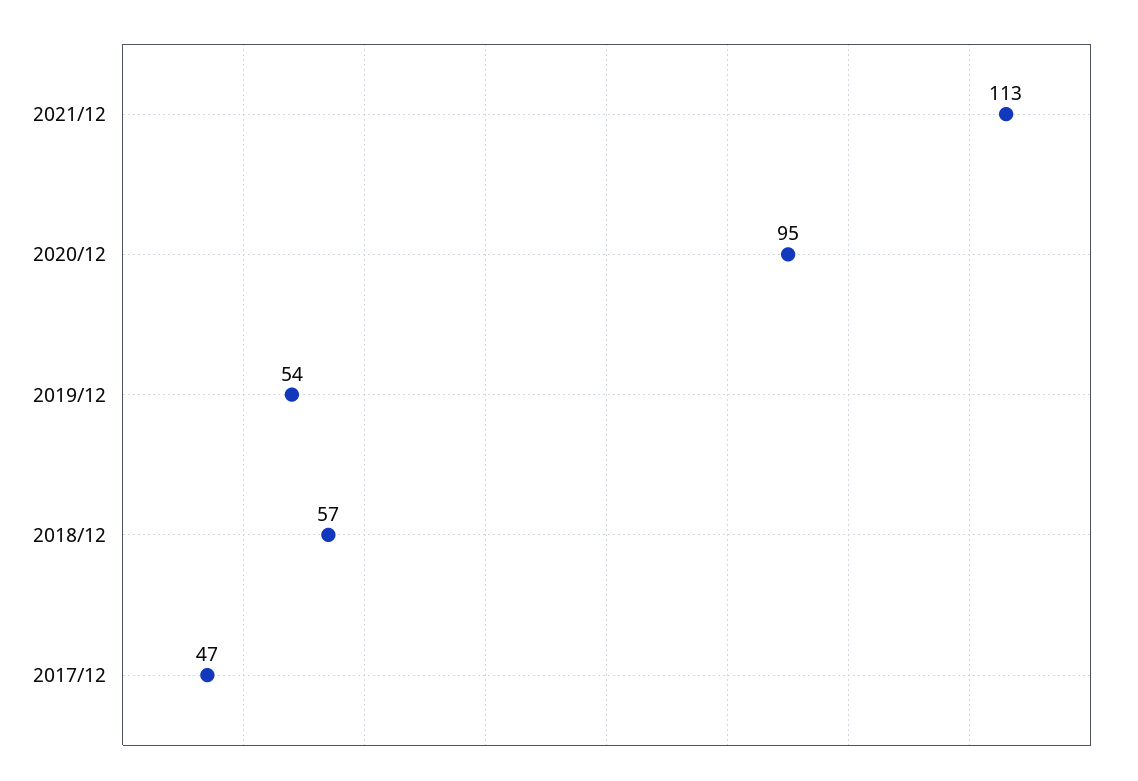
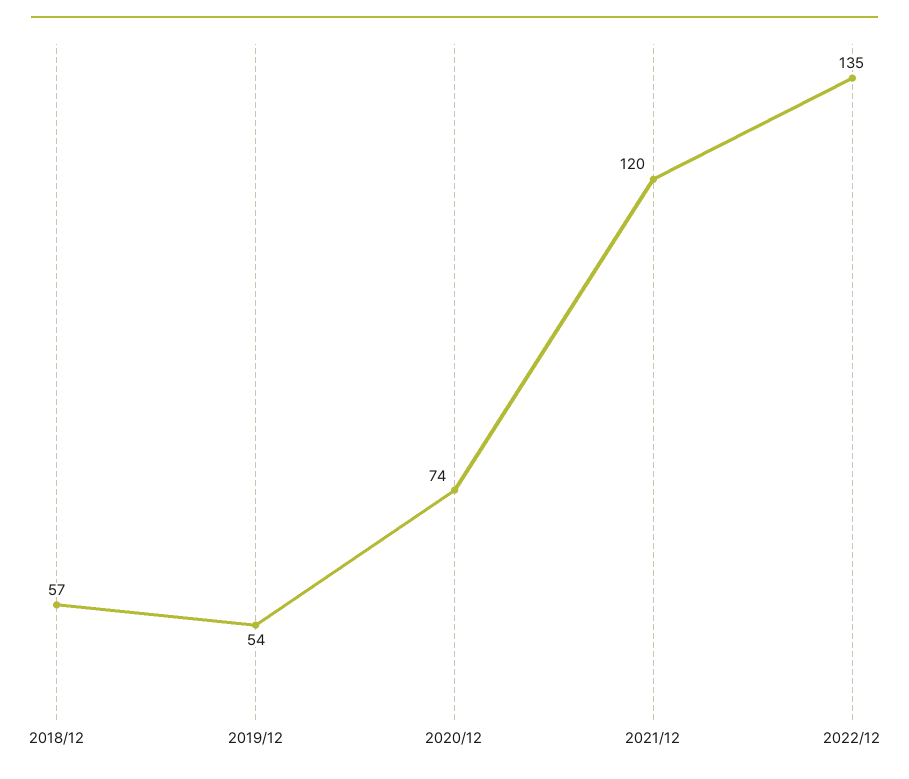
2021/12: 113 -> 120
2020/12: 95 -> 74
2017/12: 47 -> none
2022/12: none -> 135

